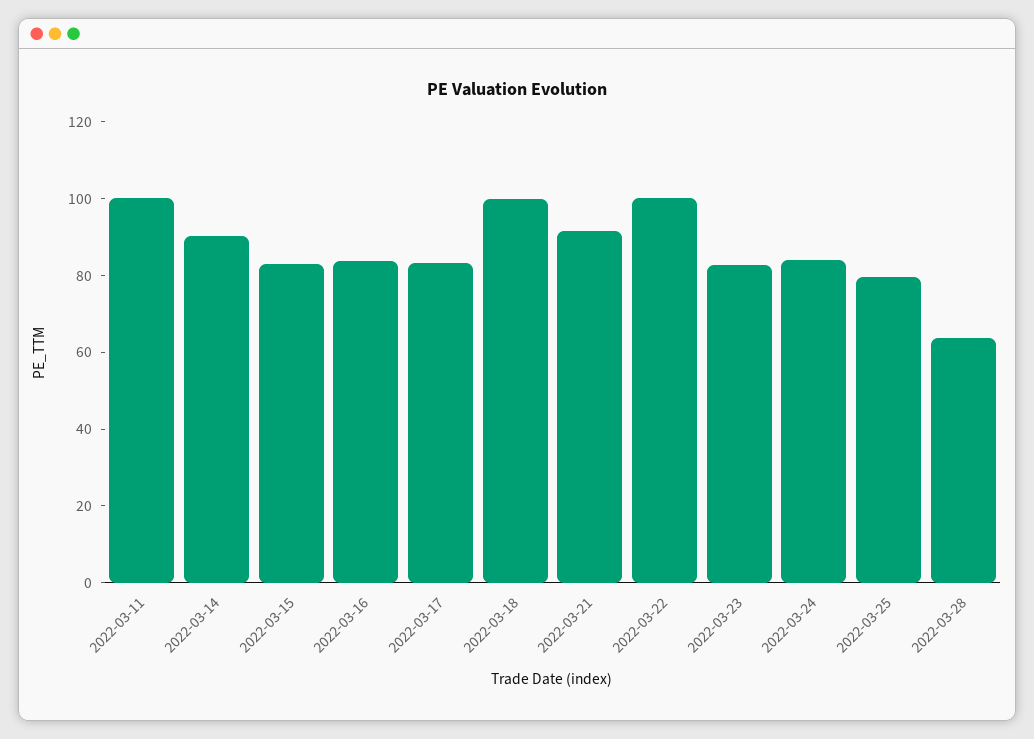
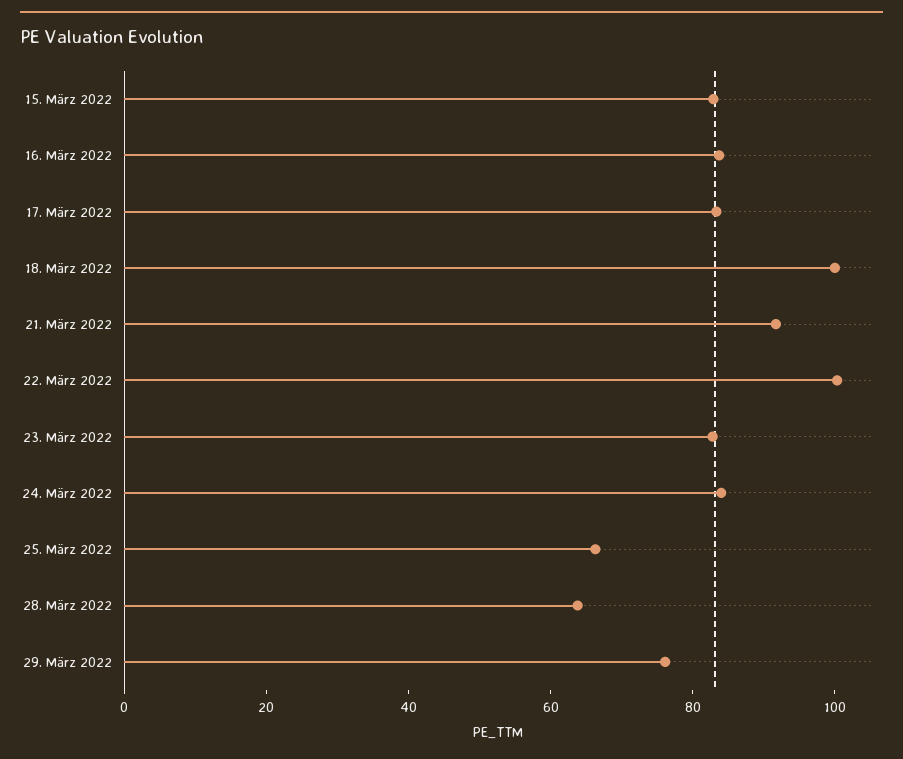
2022-03-11: 100 -> none
2022-03-14: 90 -> none
2022-03-25: 80 -> 65
29. März 2022: none -> 75

